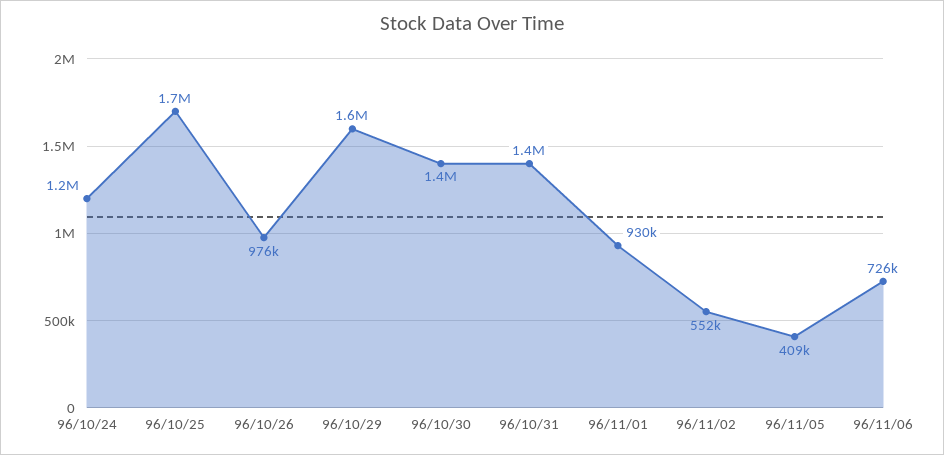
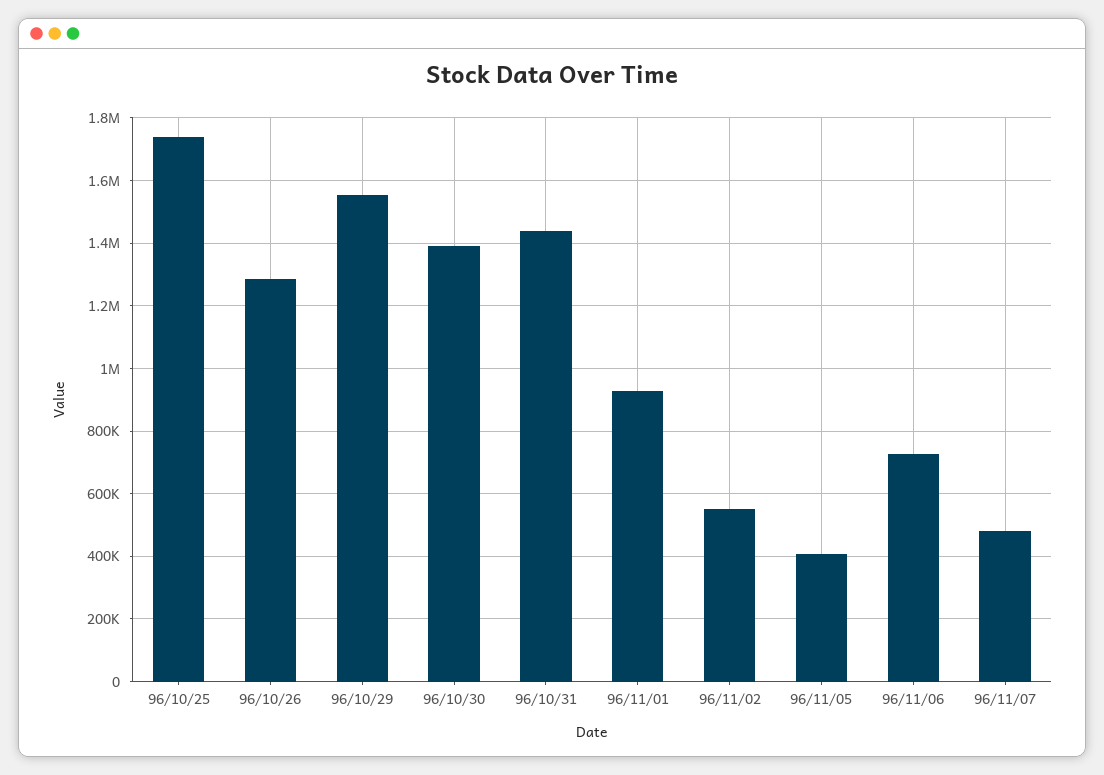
96/10/24: 1200000 -> none
96/10/26: 976000 -> 1280000
96/11/07: none -> 480000

